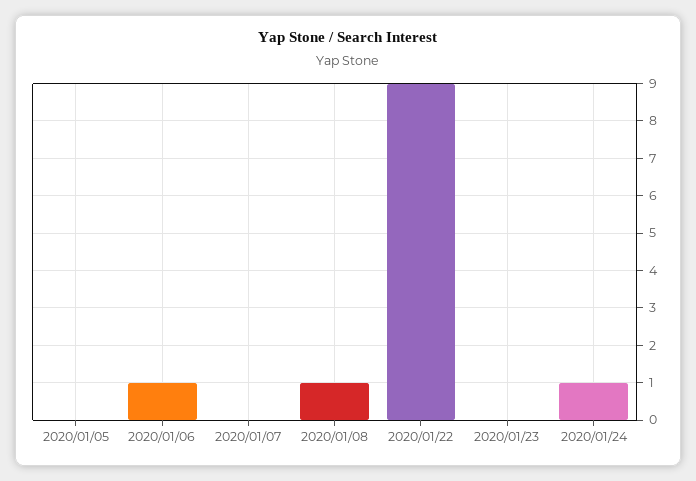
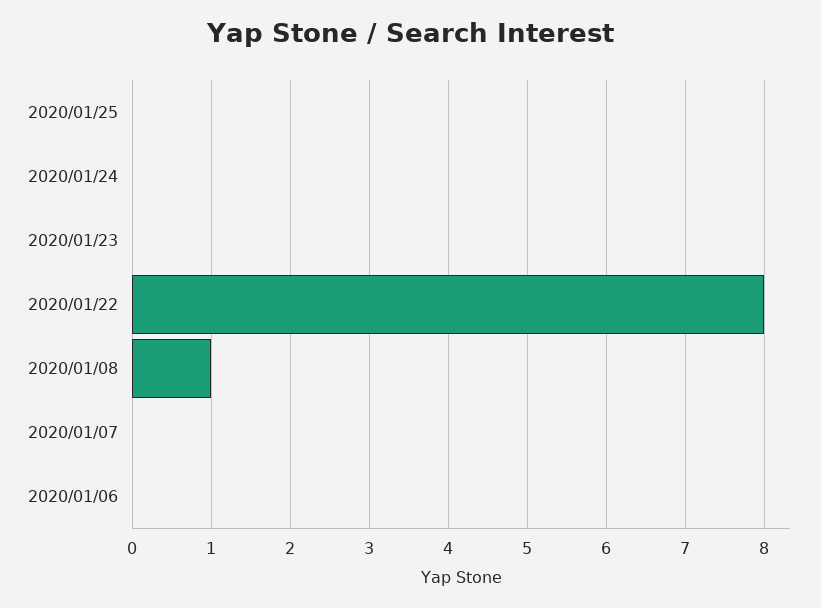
2020/01/05: 0 -> none
2020/01/06: 1 -> 0
2020/01/22: 9 -> 8
2020/01/24: 1 -> 0
2020/01/25: none -> 0

